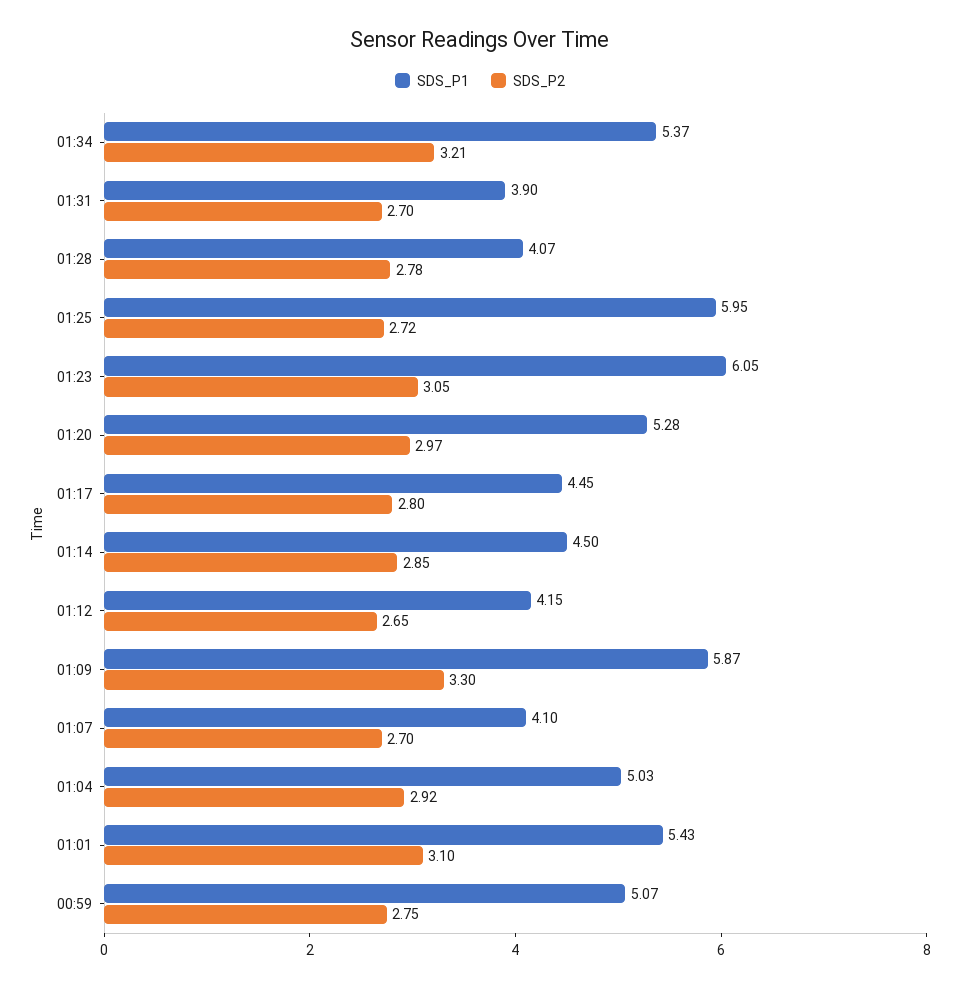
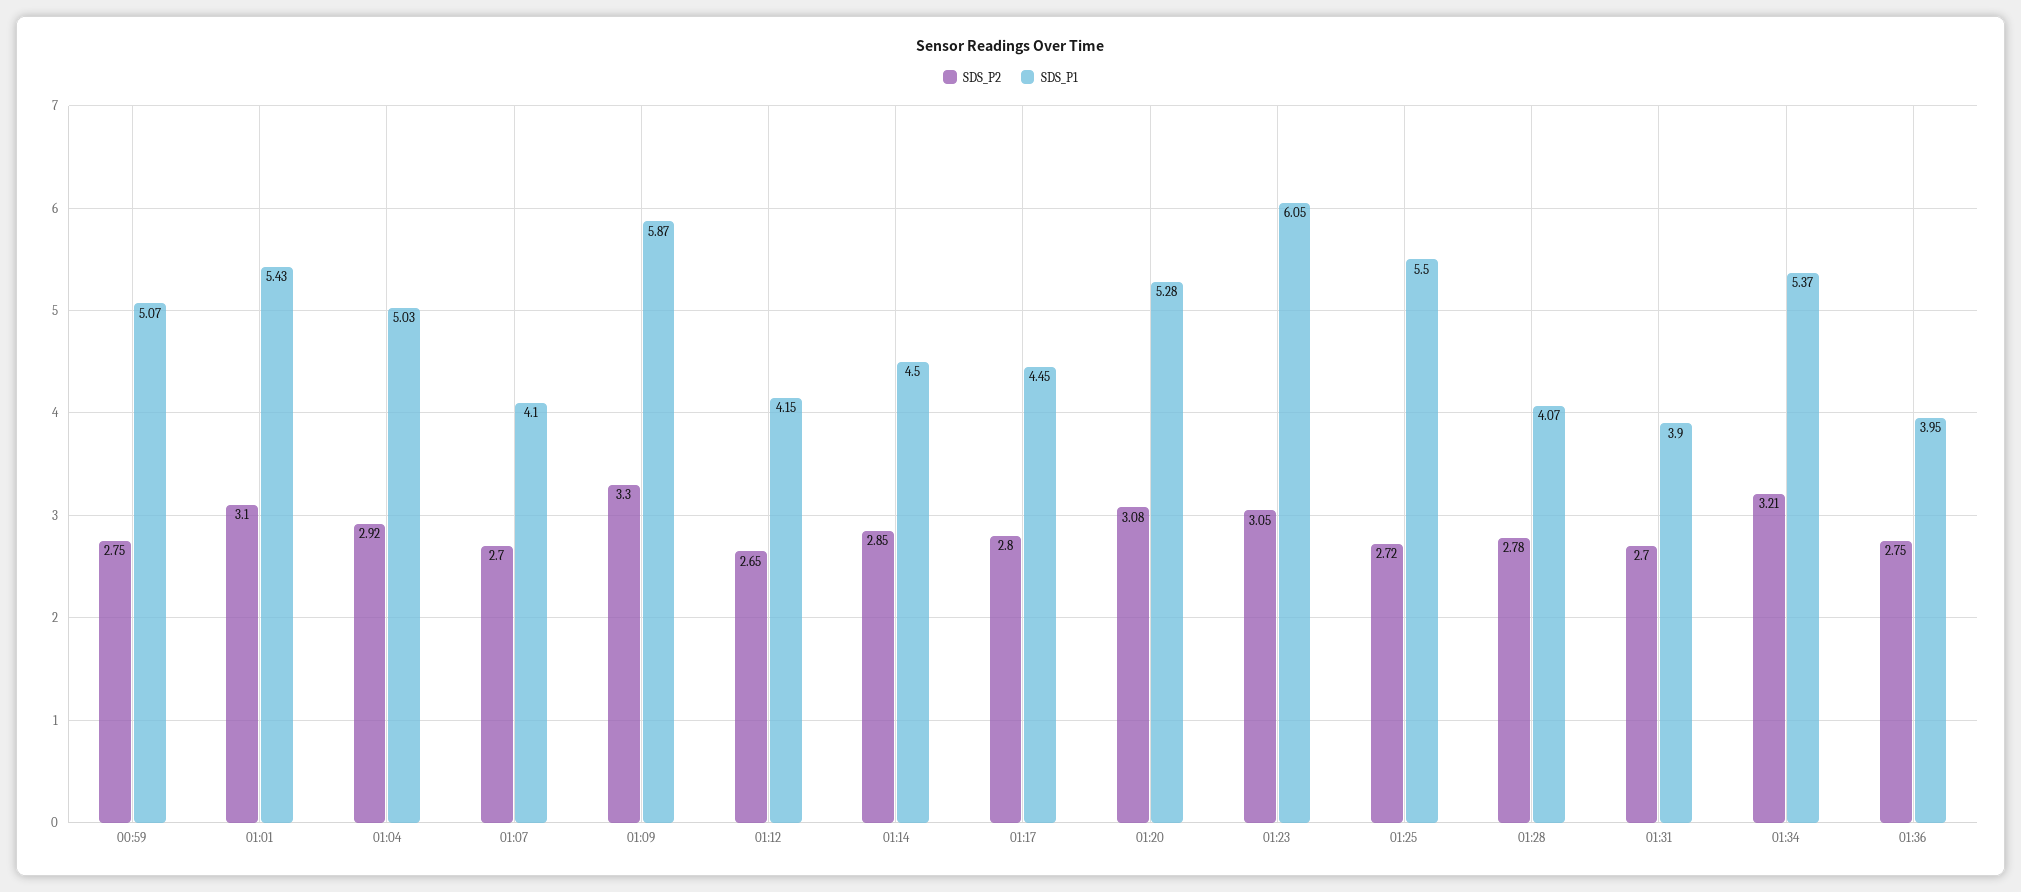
SDS_P1, 01:25: 5.95 -> 5.5
SDS_P2, 01:20: 2.97 -> 3.08
SDS_P2, 01:36: none -> 2.75
SDS_P1, 01:36: none -> 3.95

